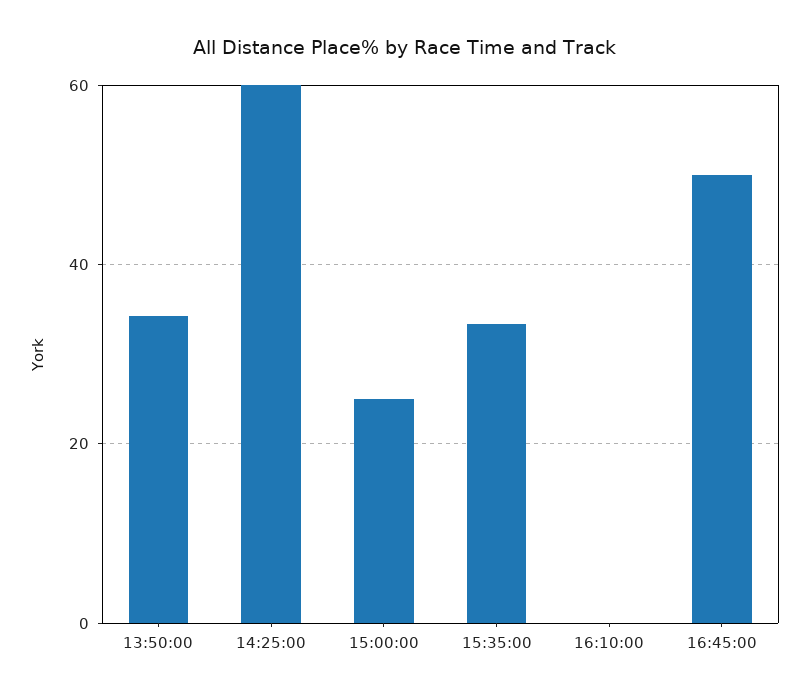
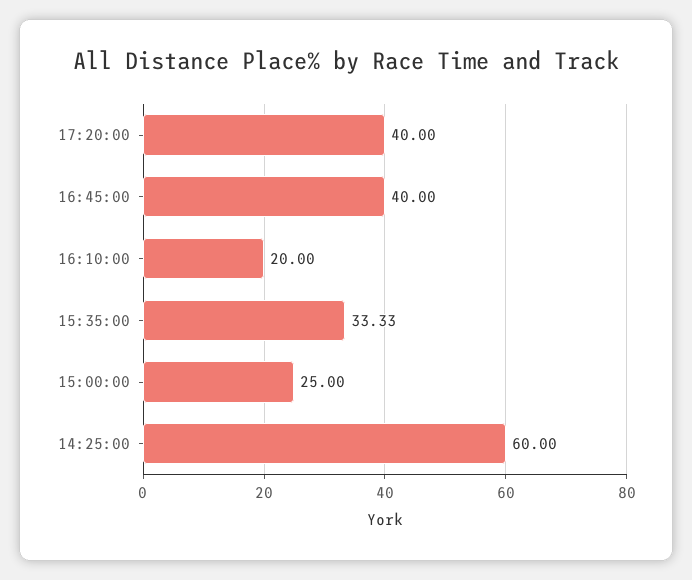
13:50:00: 34 -> none
16:10:00: 0 -> 20
16:45:00: 50 -> 40
17:20:00: none -> 40

